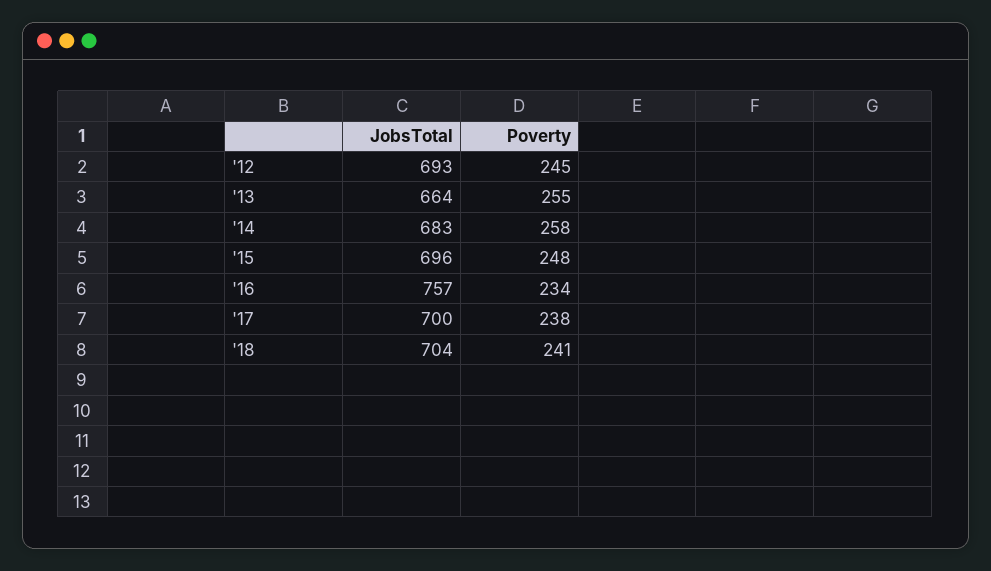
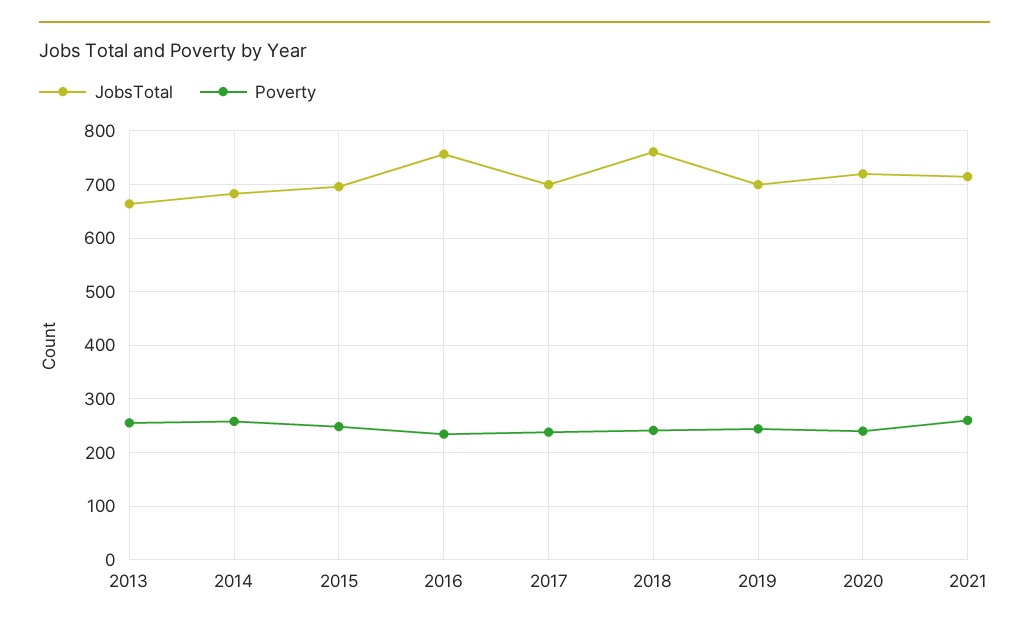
JobsTotal, '12: 693 -> none
Poverty, '12: 245 -> none
JobsTotal, '18: 704 -> 760
JobsTotal, 2019: none -> 700
Poverty, 2019: none -> 240
JobsTotal, 2020: none -> 720
Poverty, 2020: none -> 240
JobsTotal, 2021: none -> 720
Poverty, 2021: none -> 260

